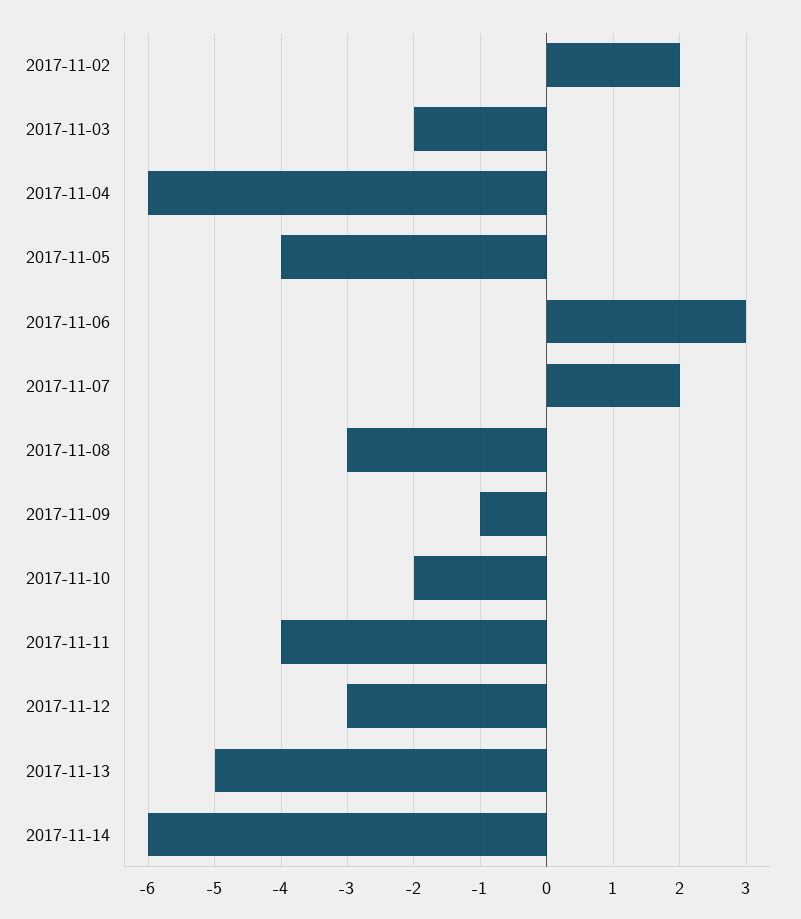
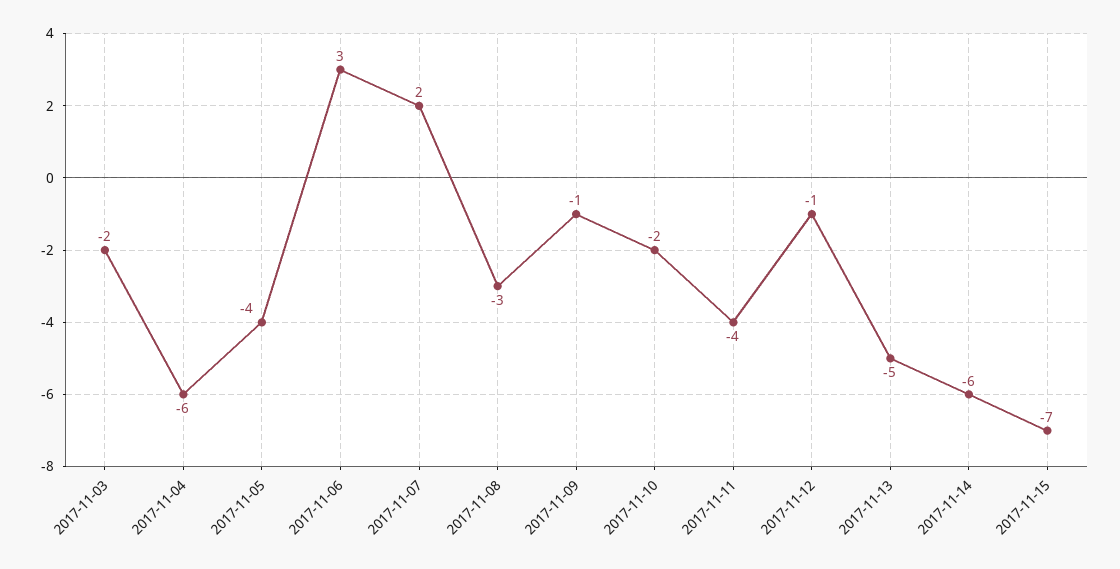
2017-11-02: 2 -> none
2017-11-12: -3 -> -1
2017-11-15: none -> -7

